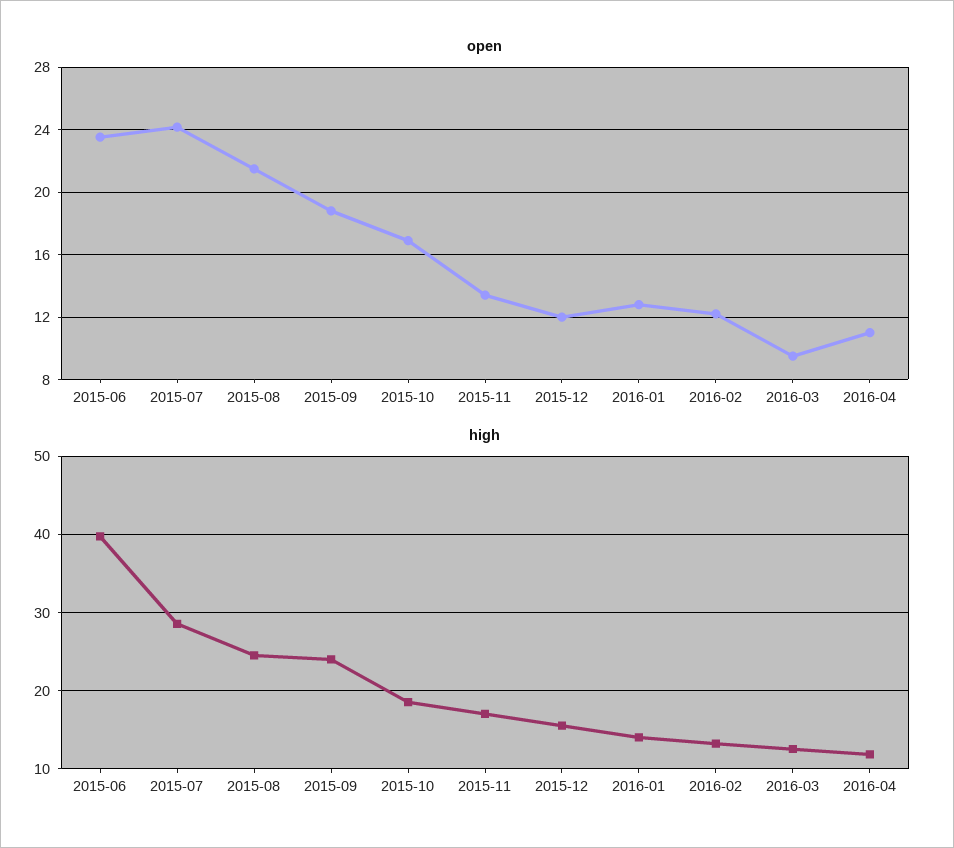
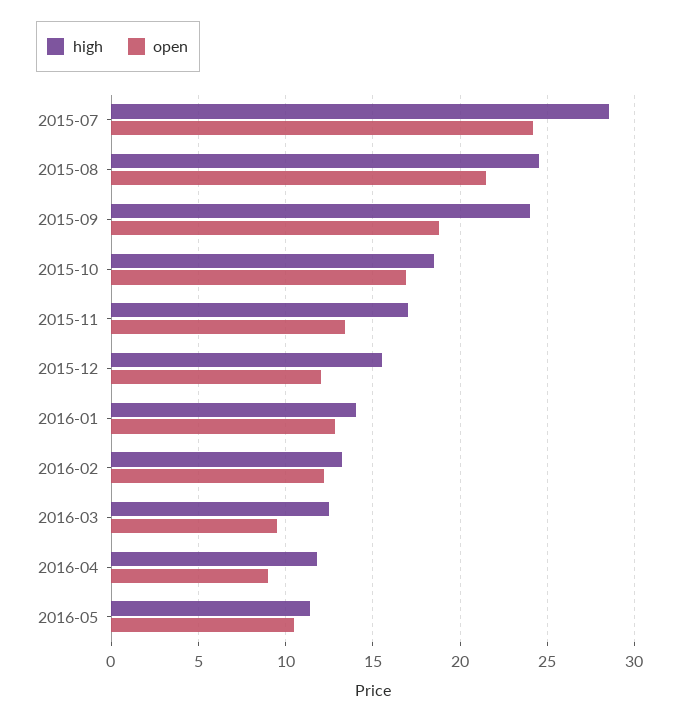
open, 2015-06: 23.5 -> none
open, 2016-04: 11 -> 9
high, 2015-06: 40 -> none
high, 2016-05: none -> 11.5
open, 2016-05: none -> 10.5

